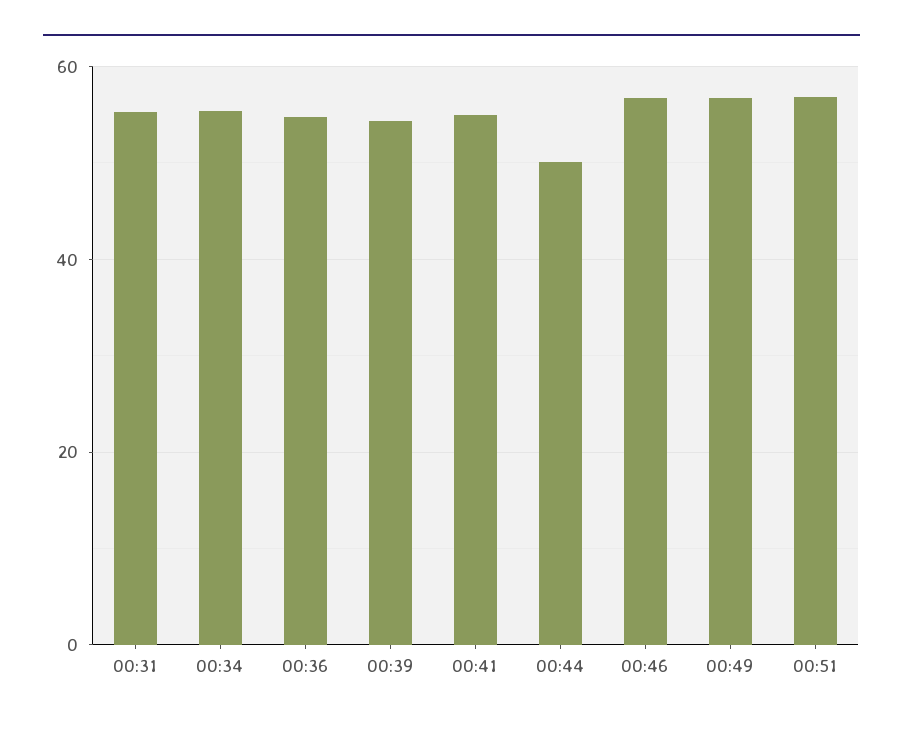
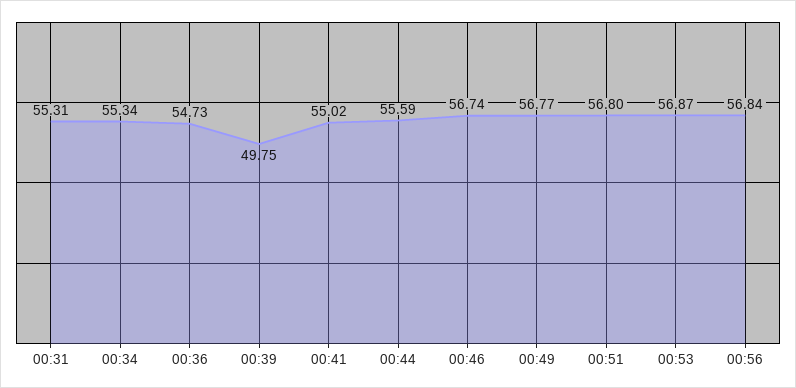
00:39: 54 -> 49.75
00:44: 50 -> 55.59
00:53: none -> 56.87
00:56: none -> 56.84

